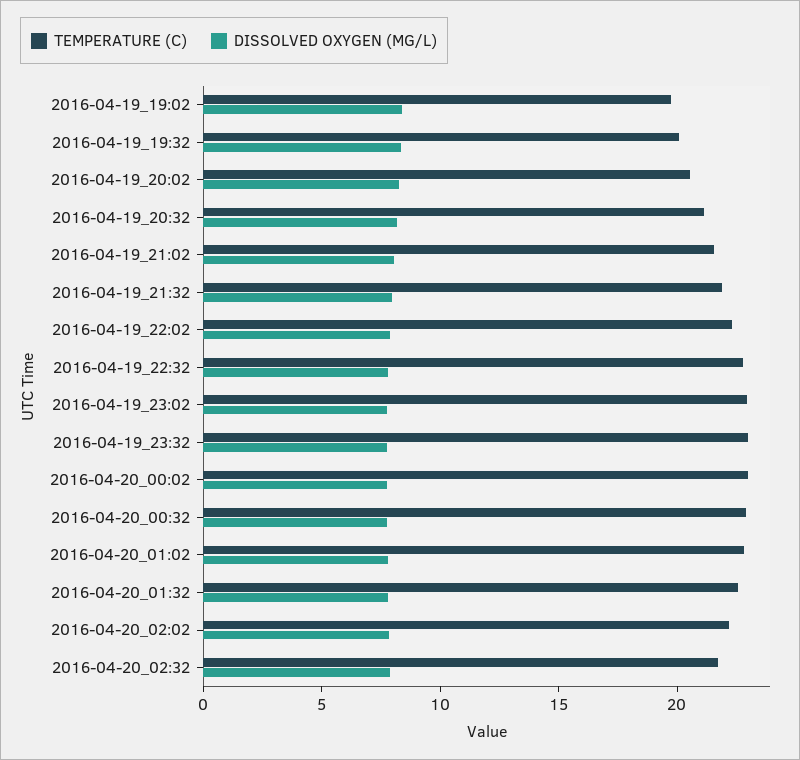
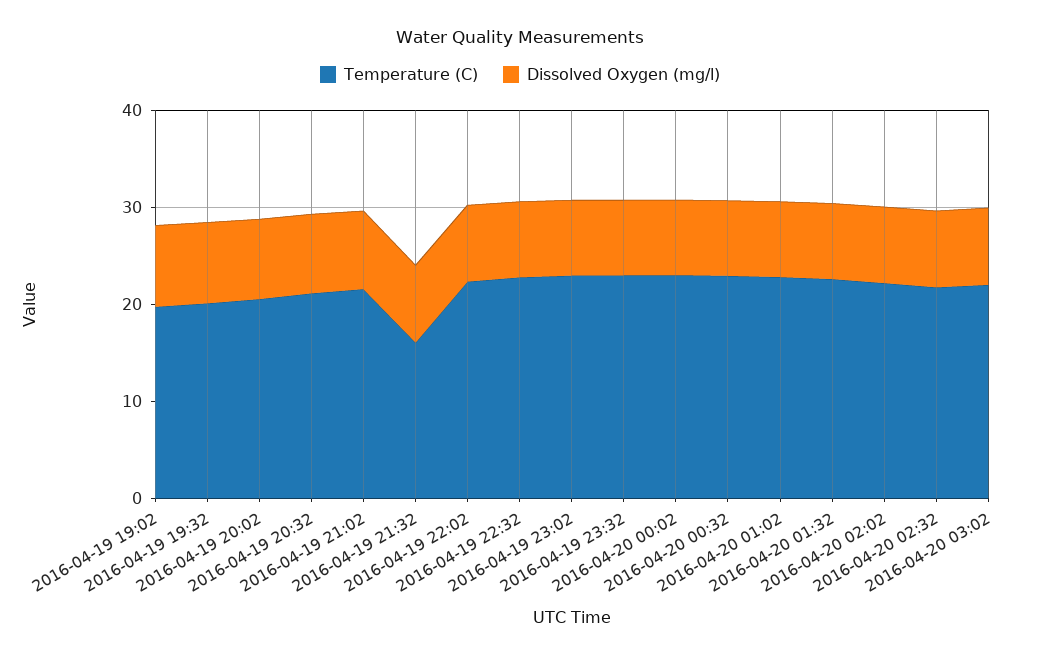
TEMPERATURE (C), 2016-04-19_21:32: 22 -> 16
TEMPERATURE (C), 2016-04-20 03:02: none -> 22
DISSOLVED OXYGEN (MG/L), 2016-04-20 03:02: none -> 8

